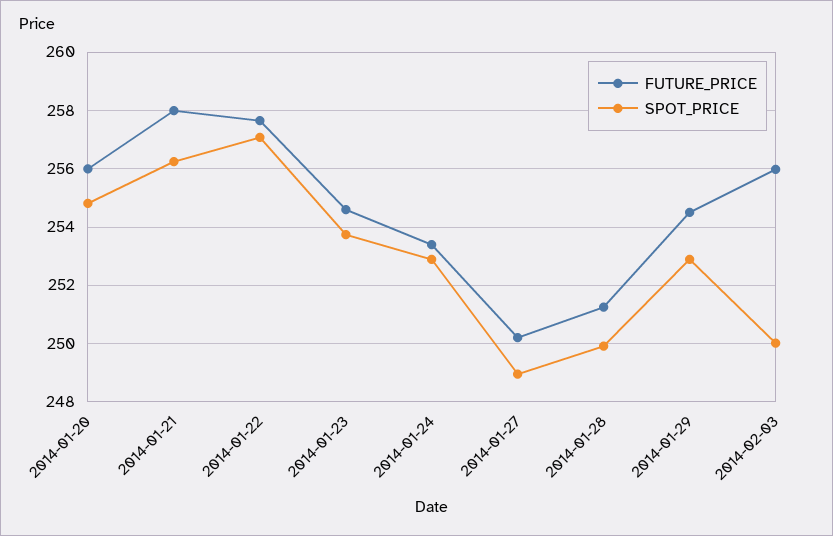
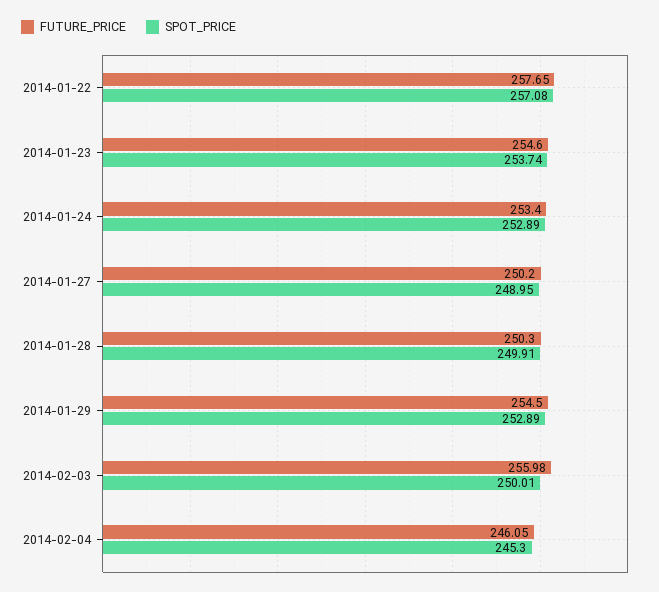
FUTURE_PRICE, 2014-01-20: 256 -> none
SPOT_PRICE, 2014-01-20: 254.75 -> none
FUTURE_PRICE, 2014-01-21: 258 -> none
SPOT_PRICE, 2014-01-21: 256.25 -> none
FUTURE_PRICE, 2014-01-28: 251.25 -> 250.3
FUTURE_PRICE, 2014-02-04: none -> 246.05
SPOT_PRICE, 2014-02-04: none -> 245.3

